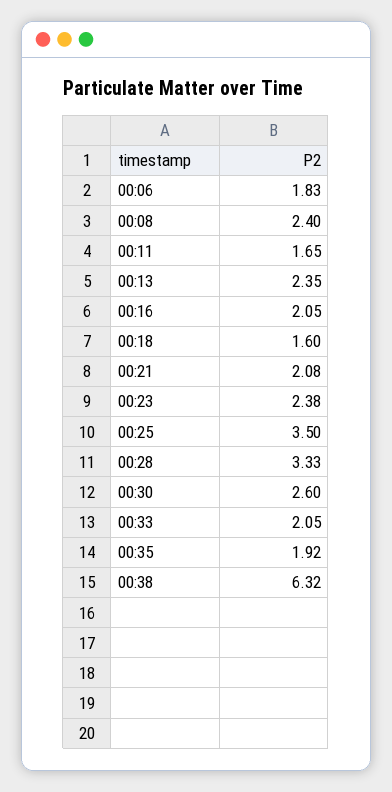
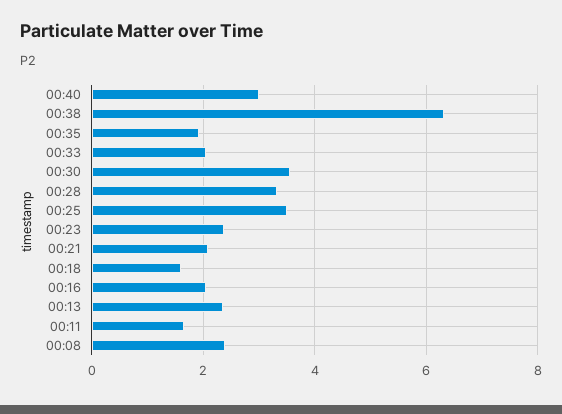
00:06: 1.83 -> none
00:30: 2.6 -> 3.6
00:40: none -> 3

